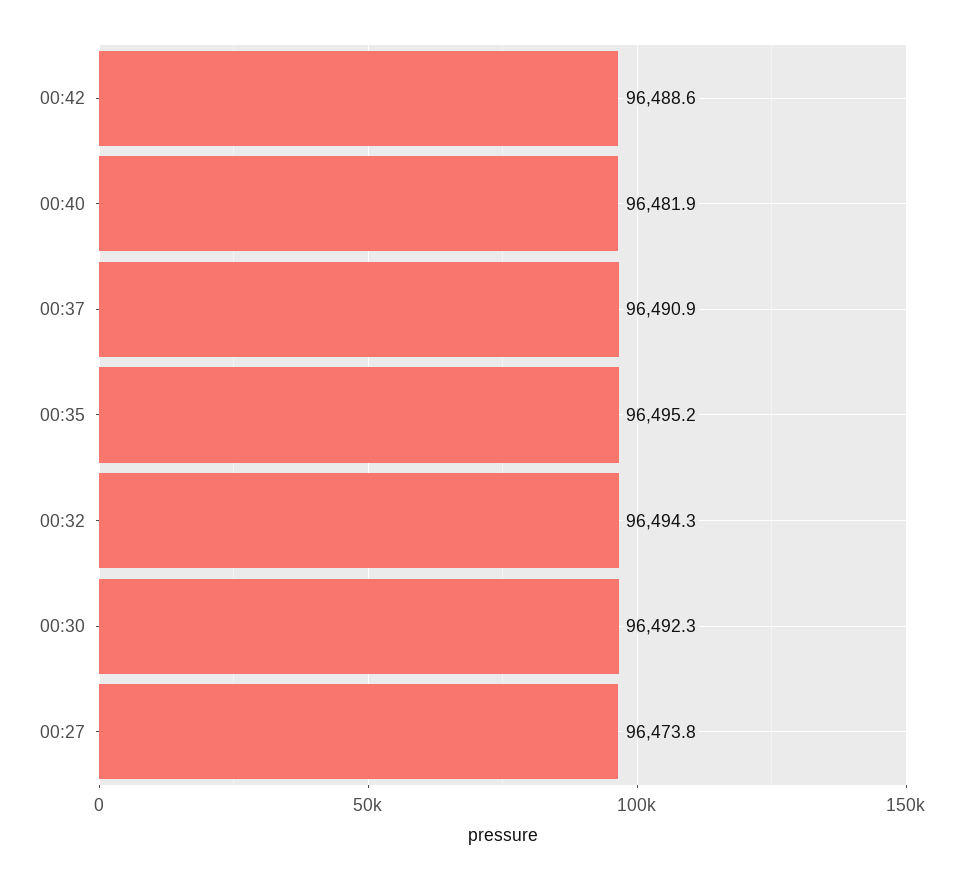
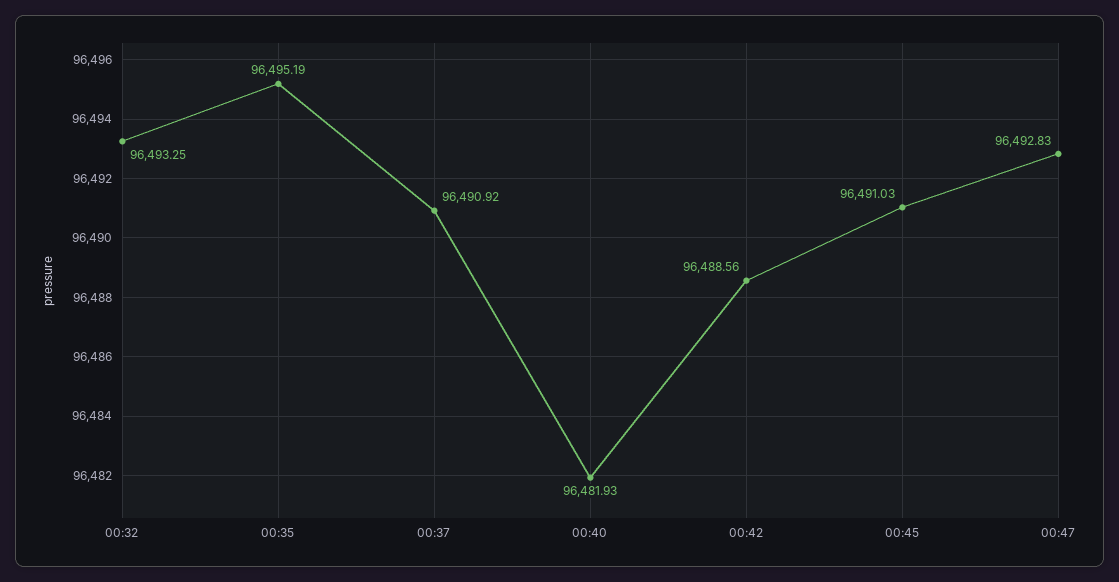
00:32: 96494.3 -> 96493.25
00:30: 96492.3 -> none
00:27: 96473.8 -> none
00:45: none -> 96491.03
00:47: none -> 96492.83

